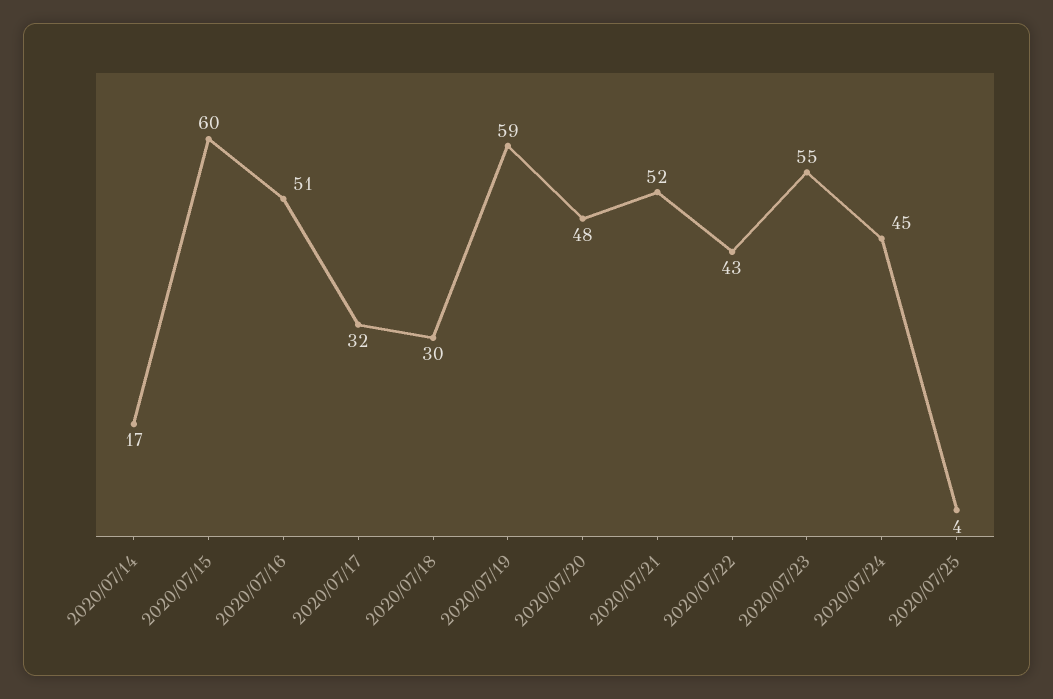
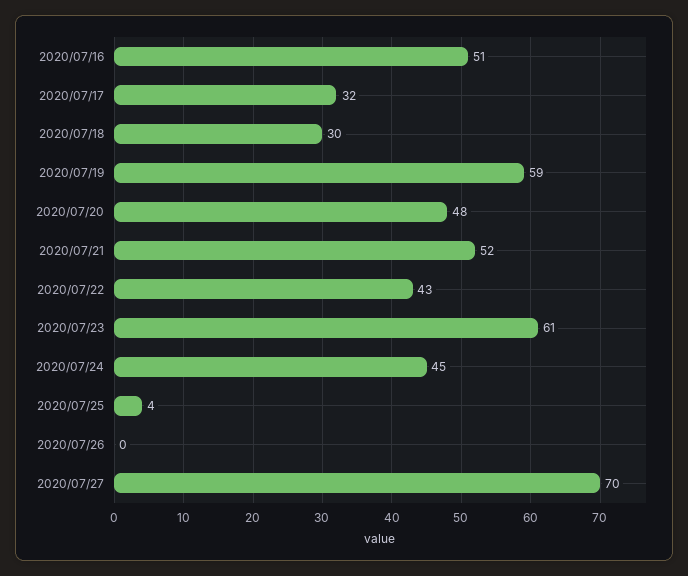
2020/07/14: 17 -> none
2020/07/15: 60 -> none
2020/07/23: 55 -> 61
2020/07/26: none -> 0
2020/07/27: none -> 70

